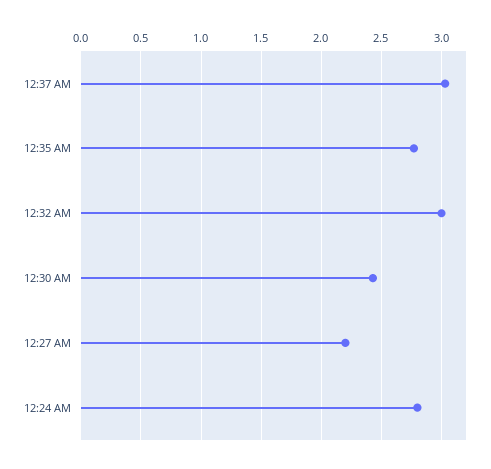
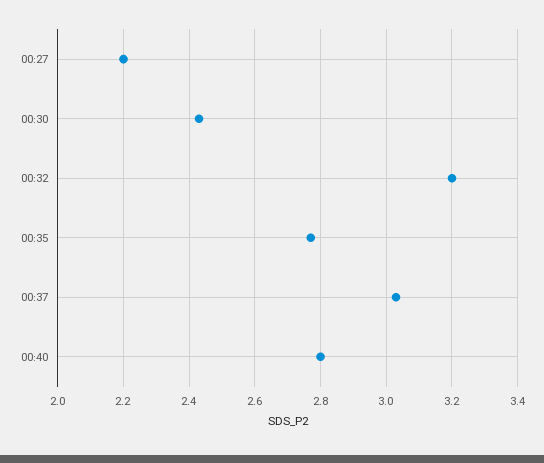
12:32 AM: 3 -> 3.2
12:24 AM: 2.8 -> none
00:40: none -> 2.8

